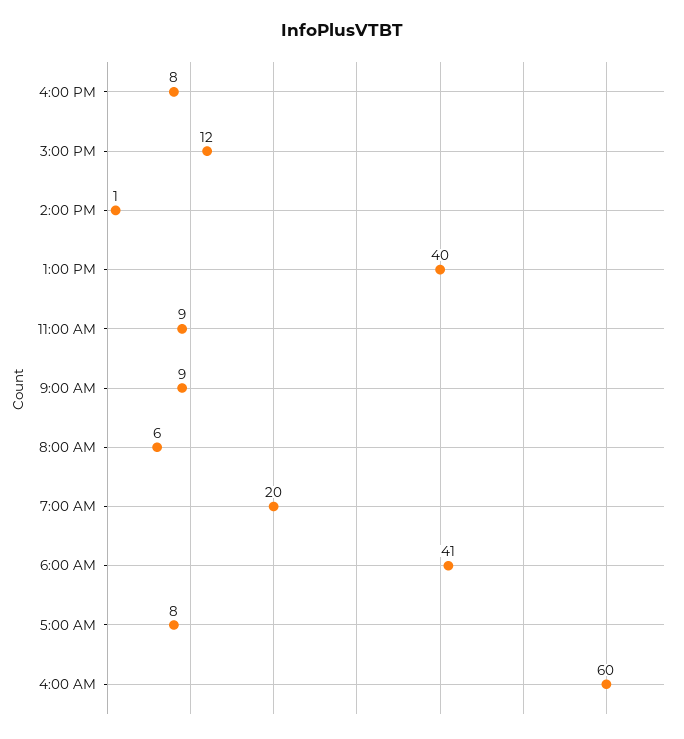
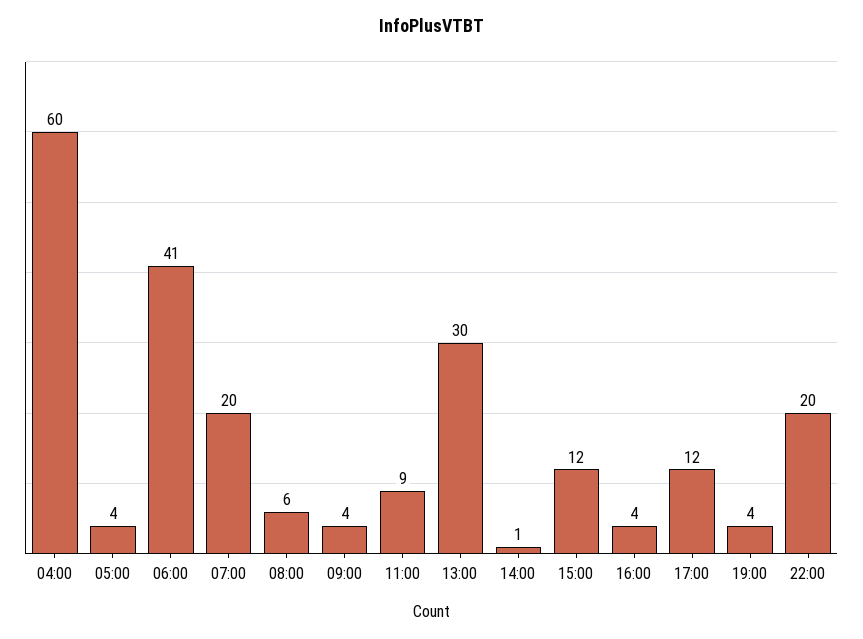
4:00 PM: 8 -> 4
1:00 PM: 40 -> 30
9:00 AM: 9 -> 4
5:00 AM: 8 -> 4
17:00: none -> 12
19:00: none -> 4
22:00: none -> 20

